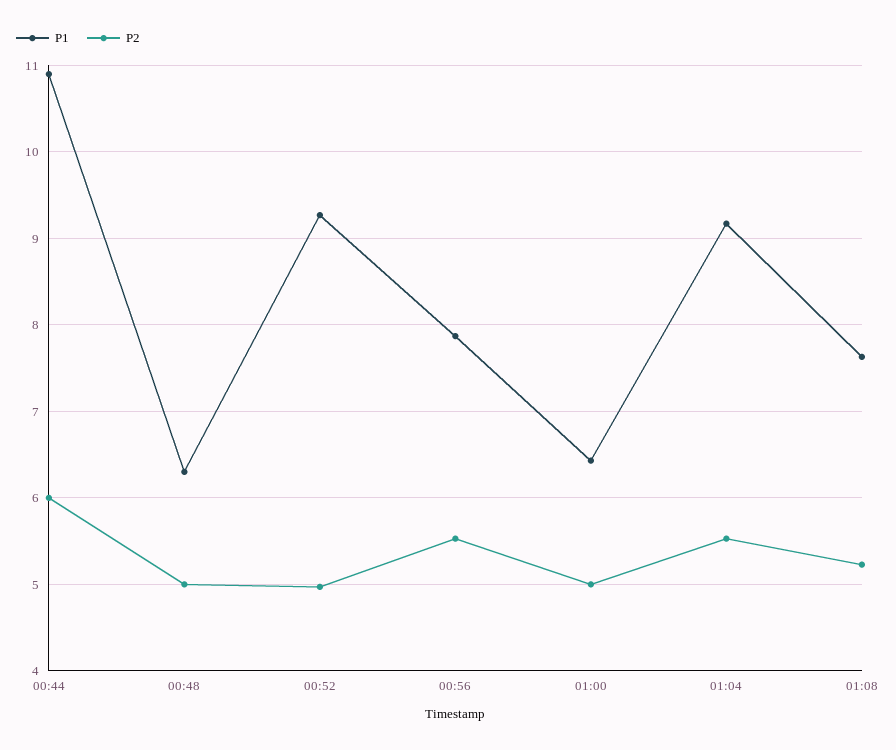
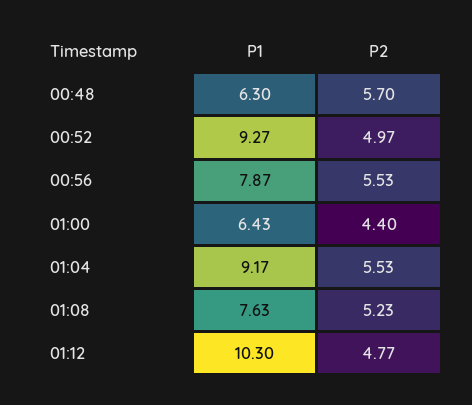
P1, 00:44: 10.9 -> none
P2, 00:44: 6 -> none
P2, 00:48: 5 -> 5.7
P2, 01:00: 5 -> 4.4
P1, 01:12: none -> 10.3
P2, 01:12: none -> 4.77

